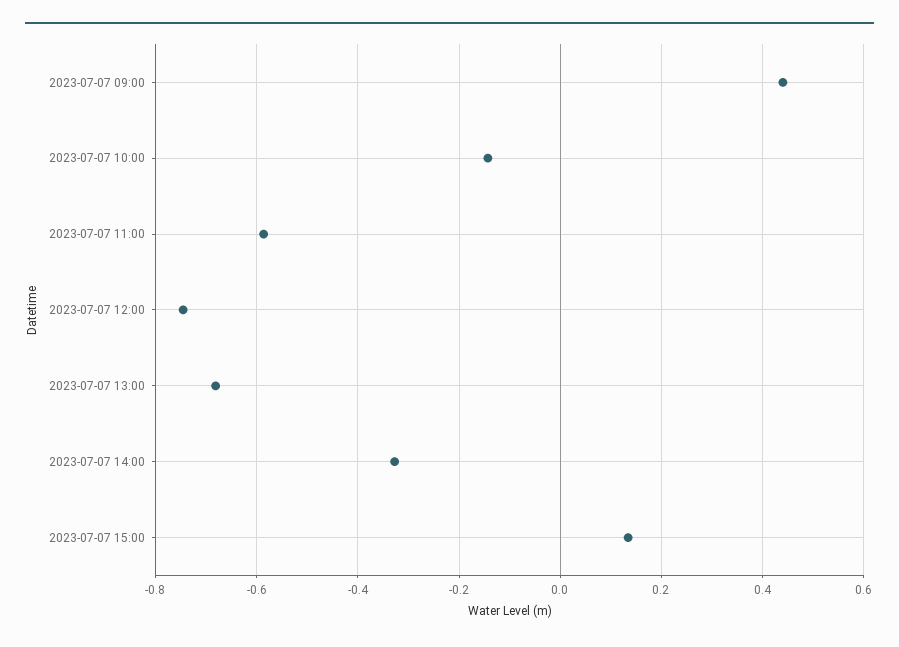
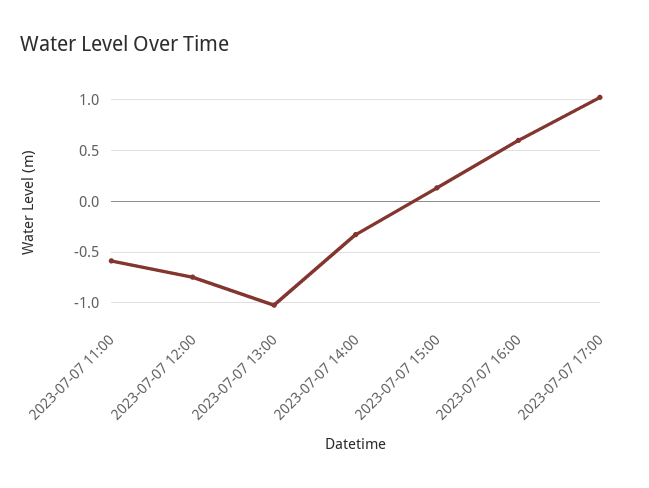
2023-07-07 09:00: 0.44 -> none
2023-07-07 10:00: -0.14 -> none
2023-07-07 13:00: -0.68 -> -1
2023-07-07 16:00: none -> 0.6
2023-07-07 17:00: none -> 1

